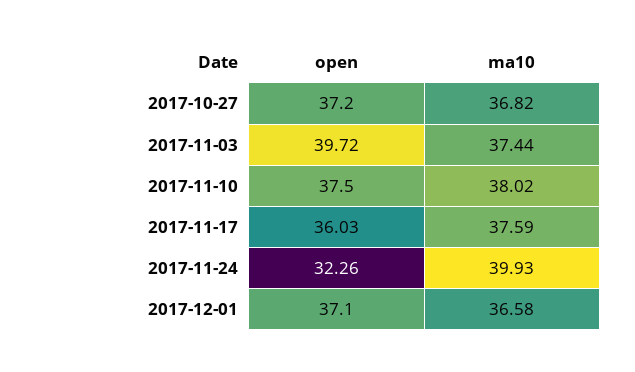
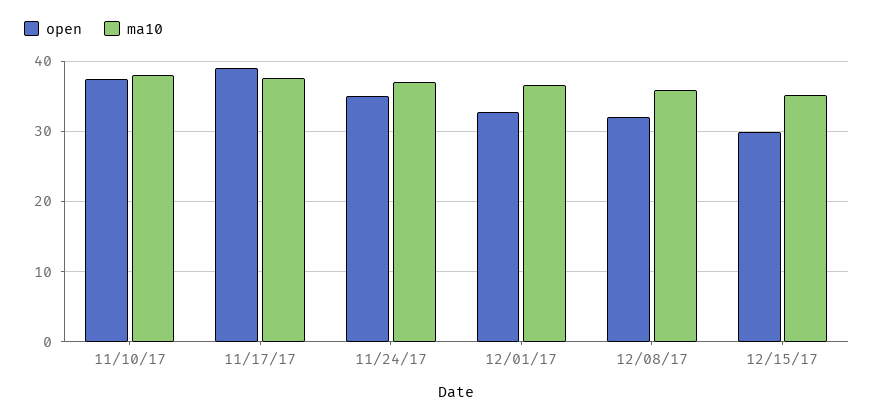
open, 2017-10-27: 37.2 -> none
ma10, 2017-10-27: 36.82 -> none
open, 2017-11-03: 39.72 -> none
ma10, 2017-11-03: 37.44 -> none
open, 2017-11-17: 36.03 -> 39
open, 2017-11-24: 32.26 -> 35
ma10, 2017-11-24: 39.93 -> 37
open, 2017-12-01: 37.1 -> 33
open, 12/08/17: none -> 32
ma10, 12/08/17: none -> 36
open, 12/15/17: none -> 30
ma10, 12/15/17: none -> 35

